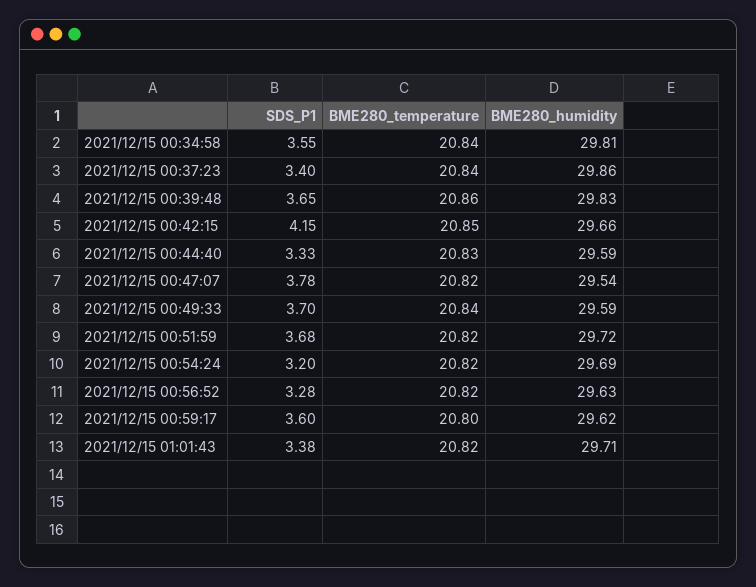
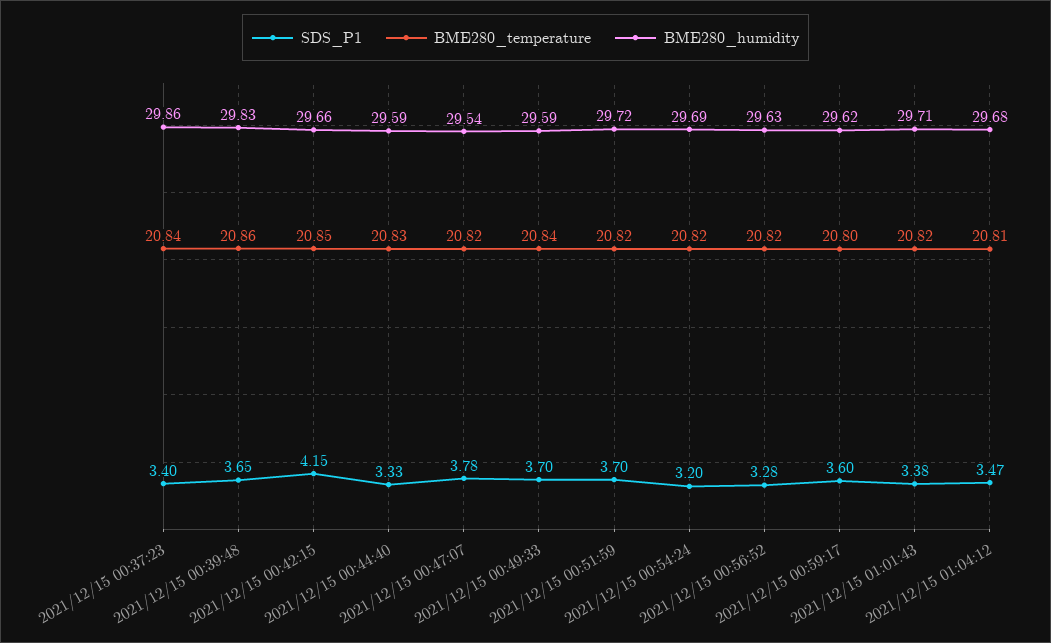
SDS_P1, 2021/12/15 00:34:58: 3.55 -> none
BME280_temperature, 2021/12/15 00:34:58: 20.84 -> none
BME280_humidity, 2021/12/15 00:34:58: 29.81 -> none
SDS_P1, 2021/12/15 00:51:59: 3.68 -> 3.7
SDS_P1, 2021/12/15 01:04:12: none -> 3.47
BME280_temperature, 2021/12/15 01:04:12: none -> 20.81
BME280_humidity, 2021/12/15 01:04:12: none -> 29.68

